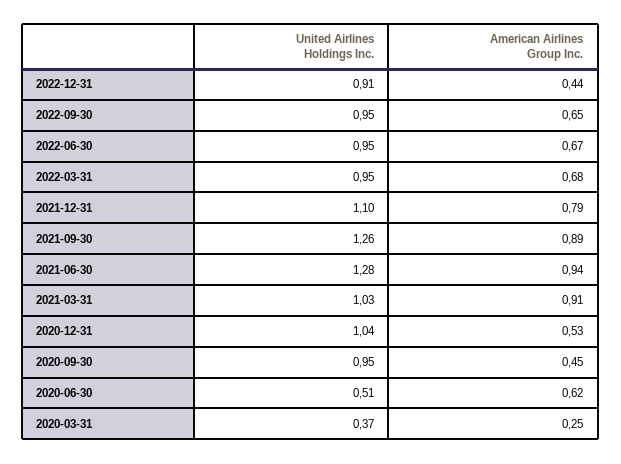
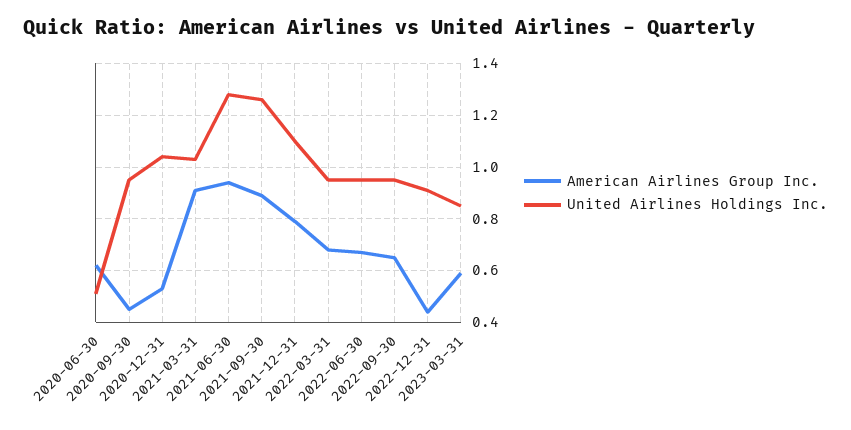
United Airlines Holdings Inc., 2020-03-31: 0.37 -> none
American Airlines Group Inc., 2020-03-31: 0.25 -> none
American Airlines Group Inc., 2023-03-31: none -> 0.6
United Airlines Holdings Inc., 2023-03-31: none -> 0.85

